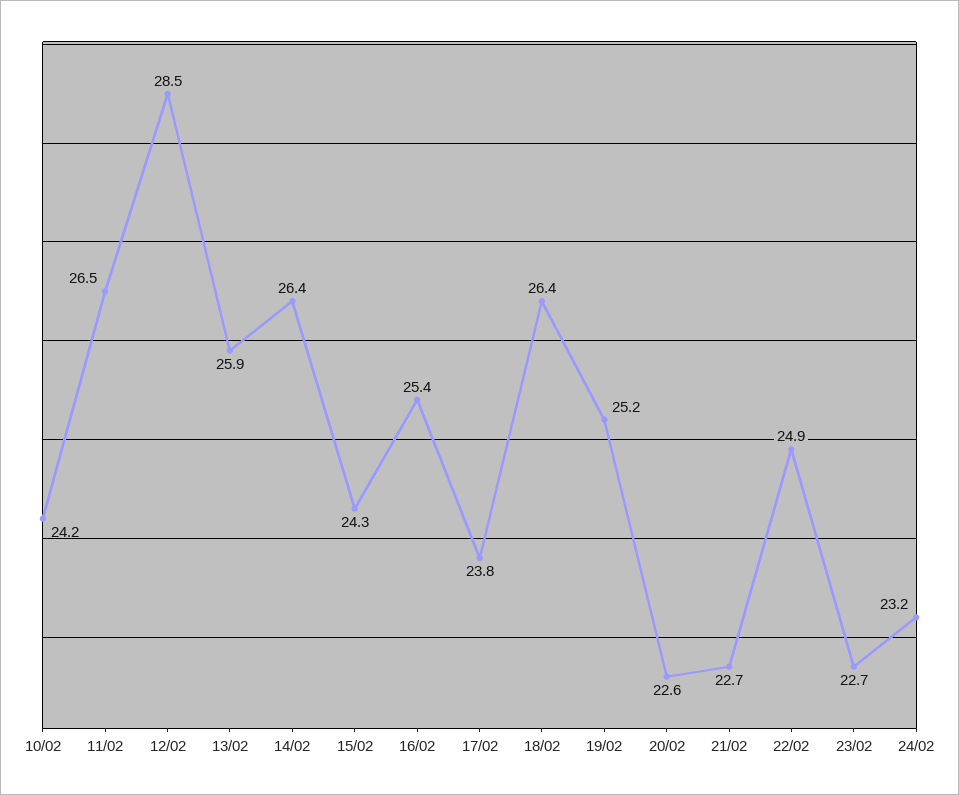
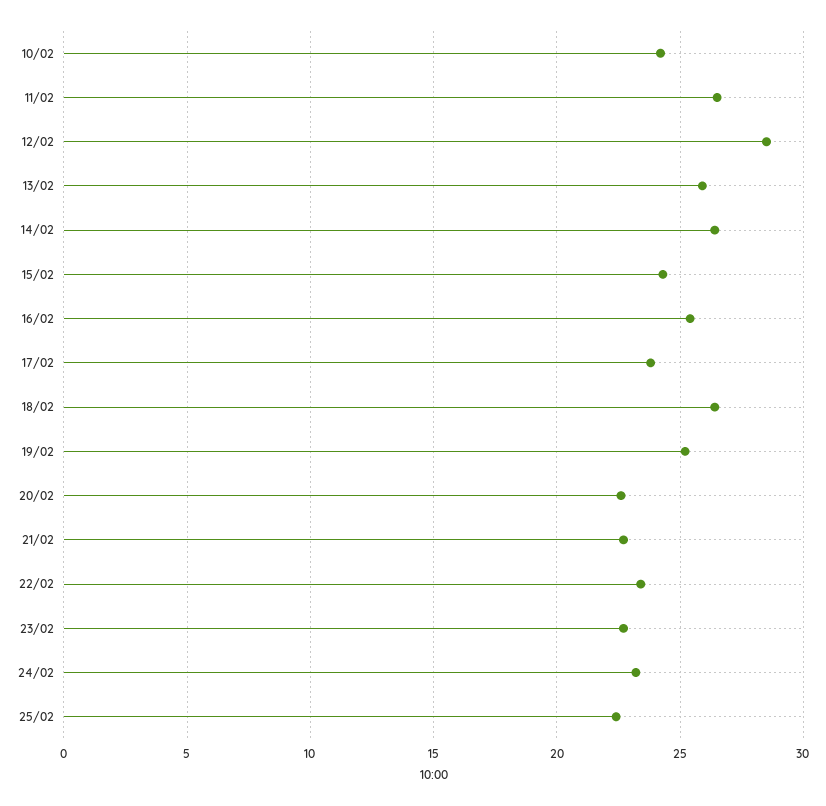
22/02: 24.9 -> 23.5
25/02: none -> 22.5

